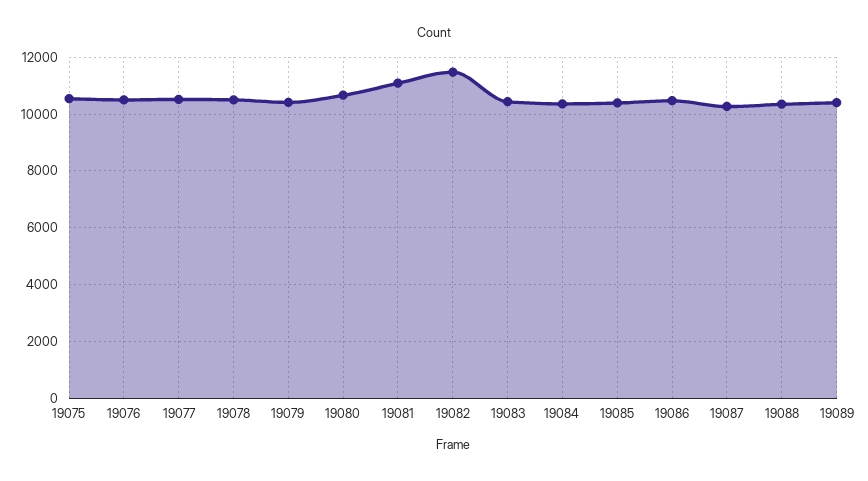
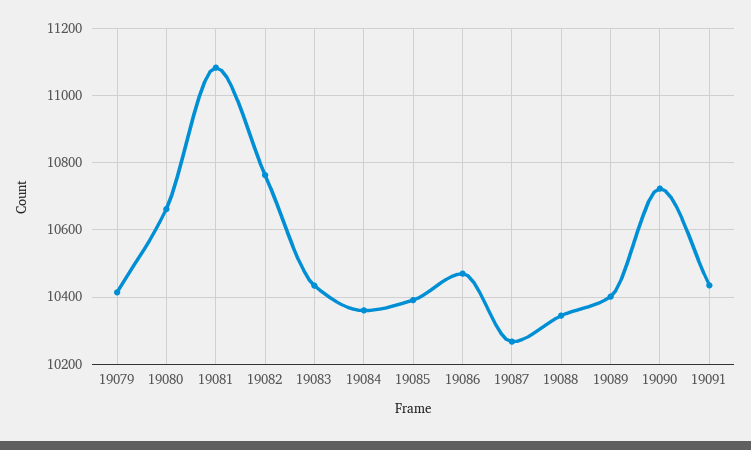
19075: 10500 -> none
19076: 10500 -> none
19077: 10500 -> none
19078: 10500 -> none
19082: 11500 -> 10760
19090: none -> 10720
19091: none -> 10440

